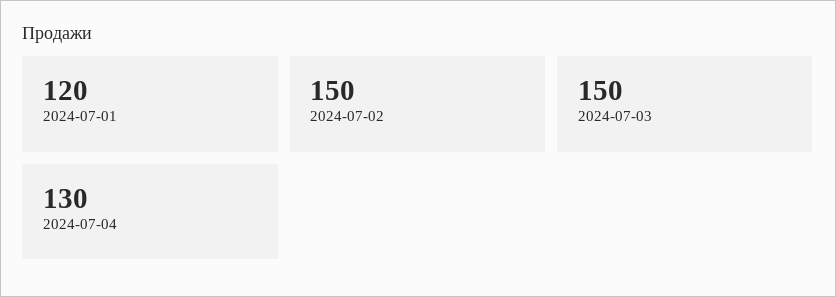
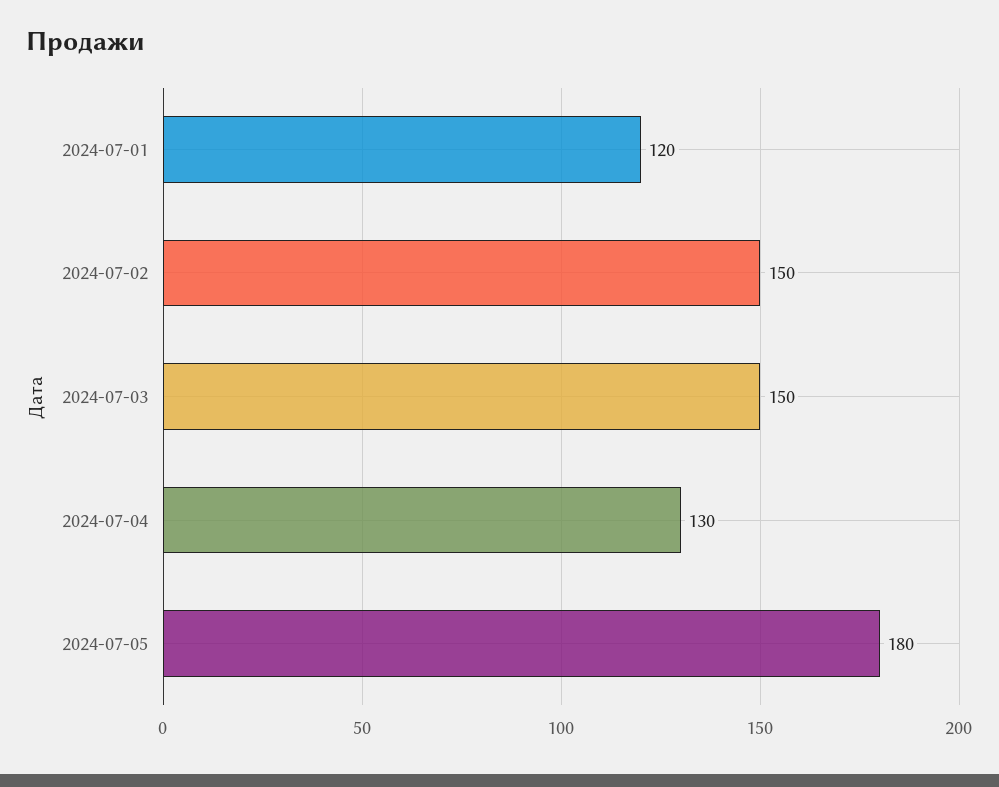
2024-07-05: none -> 180

